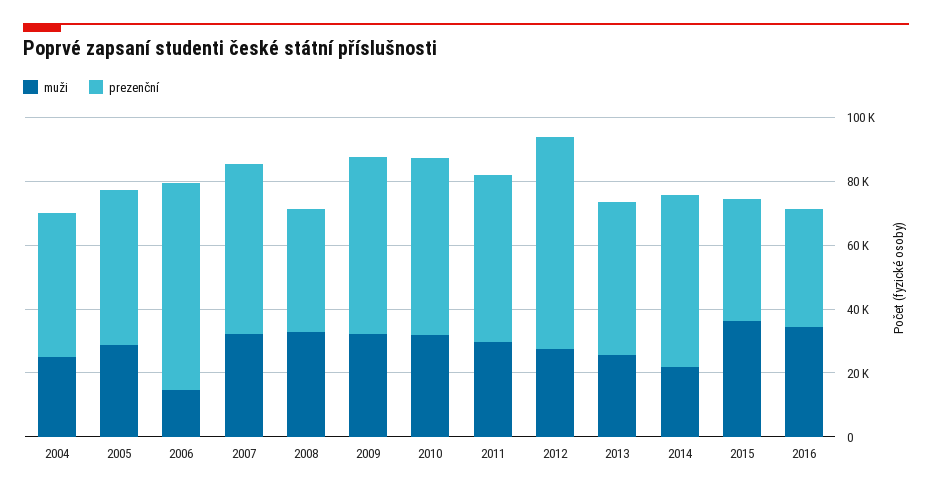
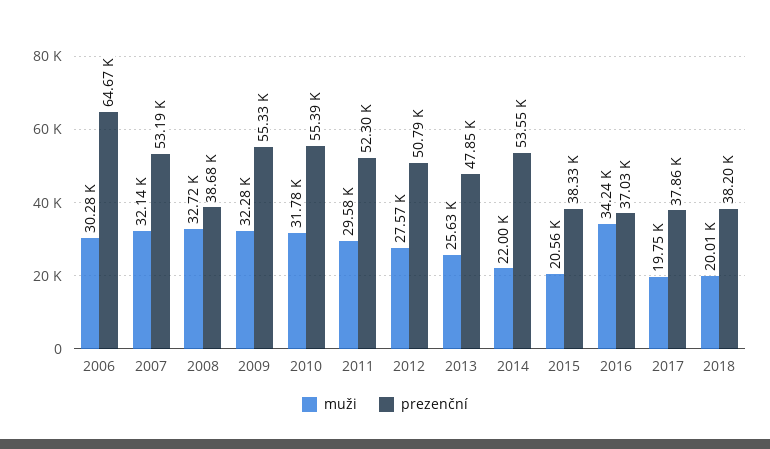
muži, 2004: 25000 -> none
prezenční, 2004: 45000 -> none
muži, 2005: 30000 -> none
prezenční, 2005: 50000 -> none
muži, 2006: 15000 -> 30280
prezenční, 2012: 65000 -> 50790
muži, 2015: 35000 -> 20560
muži, 2017: none -> 19750
prezenční, 2017: none -> 37860
muži, 2018: none -> 20010
prezenční, 2018: none -> 38200

